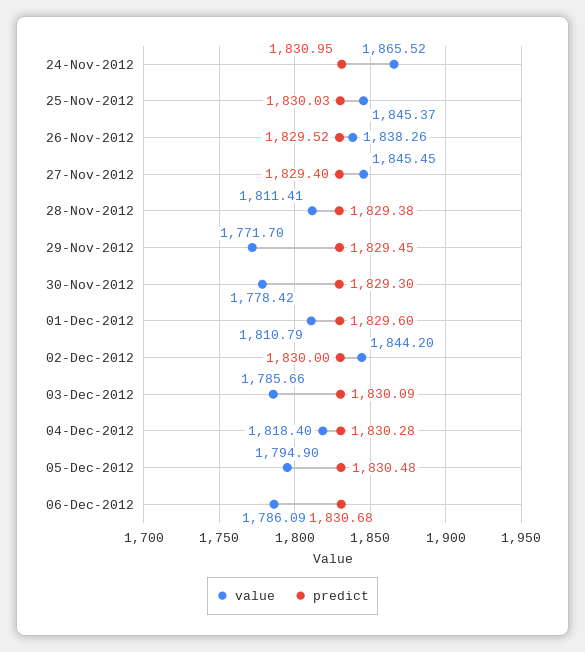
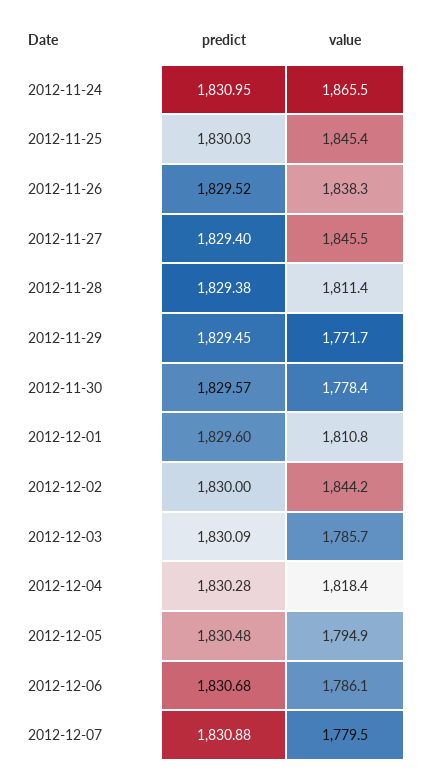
predict, 30-Nov-2012: 1829.3 -> 1829.57
predict, 2012-12-07: none -> 1830.88
value, 2012-12-07: none -> 1779.5

